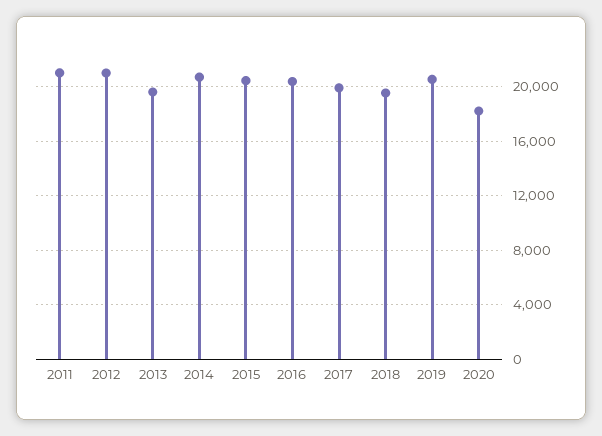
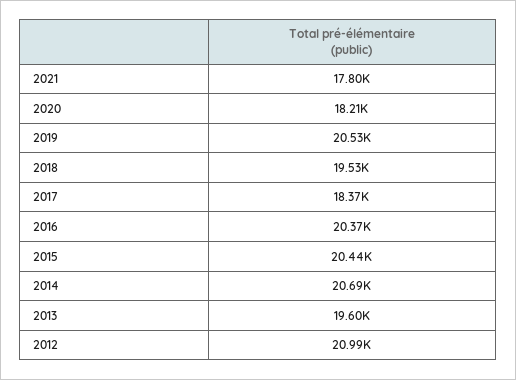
2011: 21000 -> none
2017: 20000 -> 18370
2021: none -> 17800

